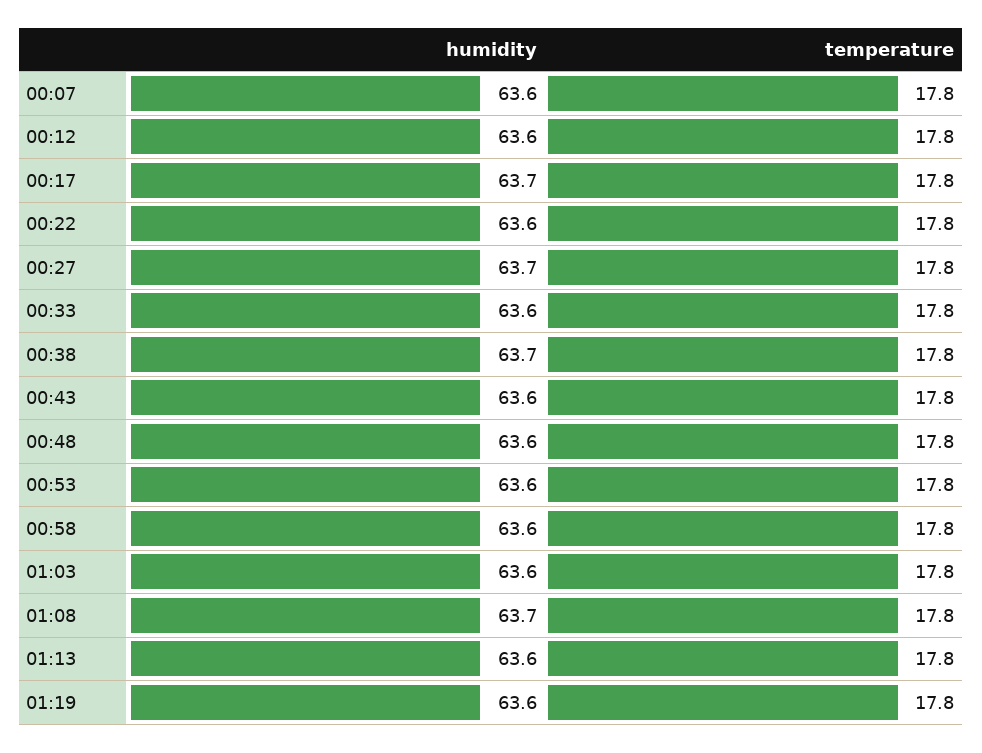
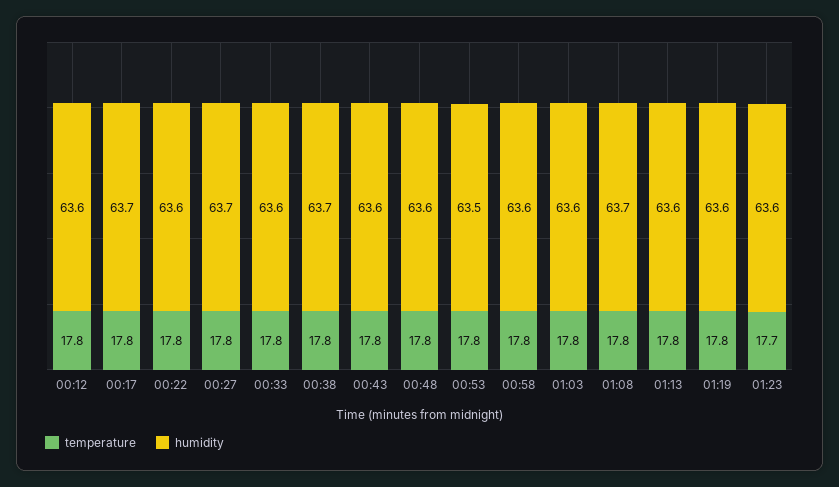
humidity, 00:07: 63.6 -> none
temperature, 00:07: 17.8 -> none
humidity, 00:53: 63.6 -> 63.5
temperature, 01:23: none -> 17.7
humidity, 01:23: none -> 63.6

